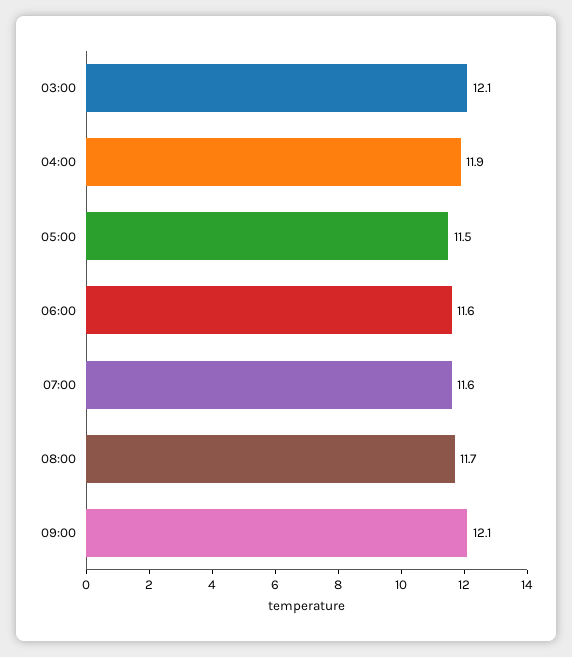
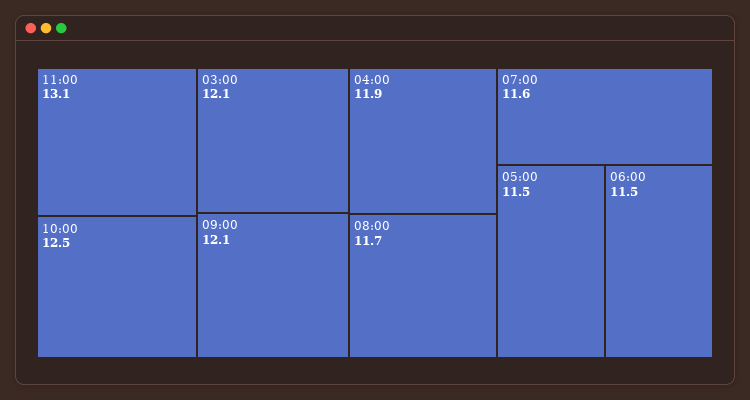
06:00: 11.6 -> 11.5
11:00: none -> 13.1
10:00: none -> 12.5

